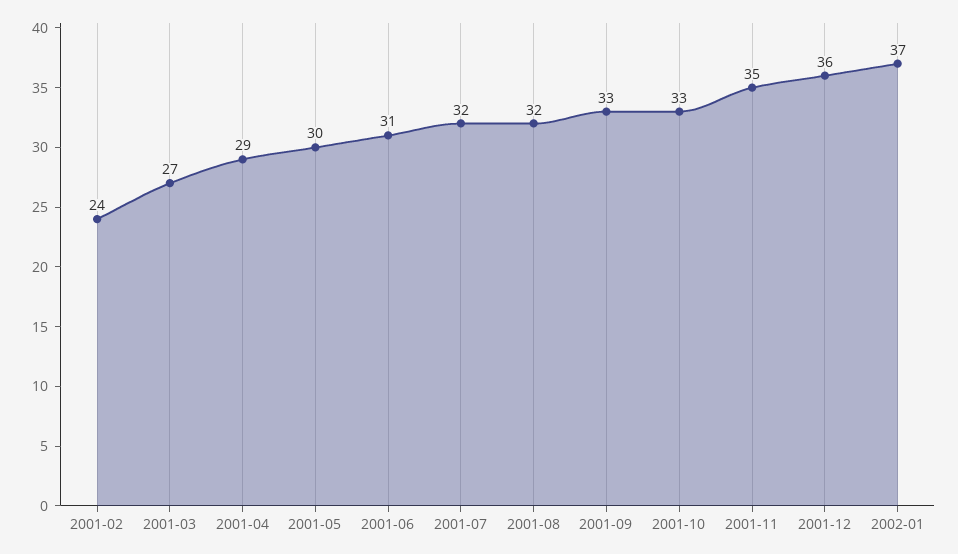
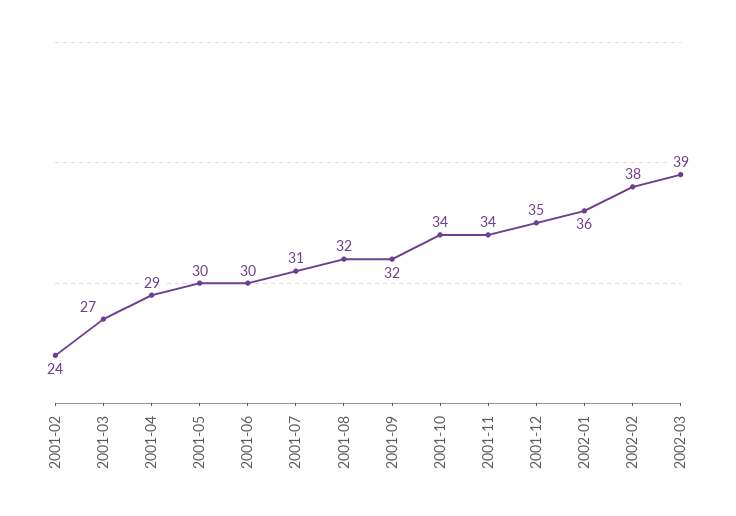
2001-06: 31 -> 30
2001-07: 32 -> 31
2001-09: 33 -> 32
2001-10: 33 -> 34
2001-11: 35 -> 34
2001-12: 36 -> 35
2002-01: 37 -> 36
2002-02: none -> 38
2002-03: none -> 39

